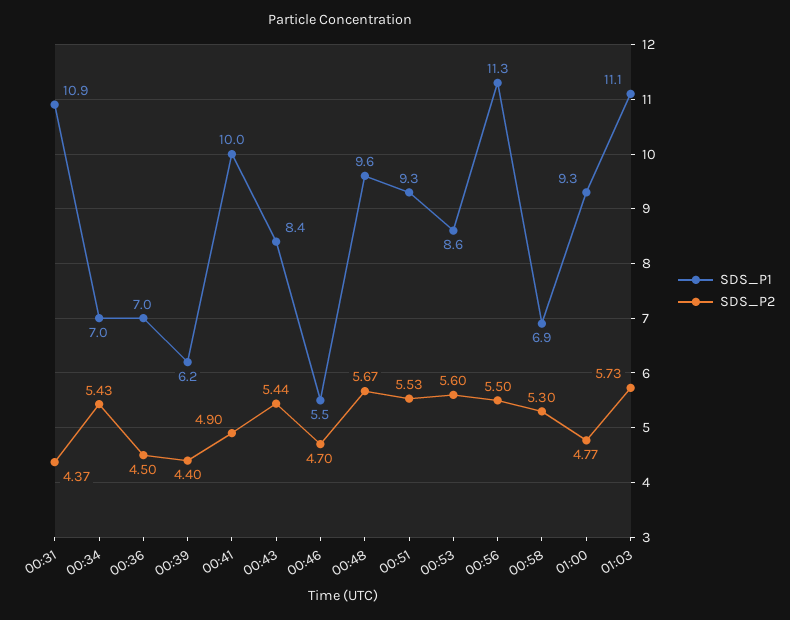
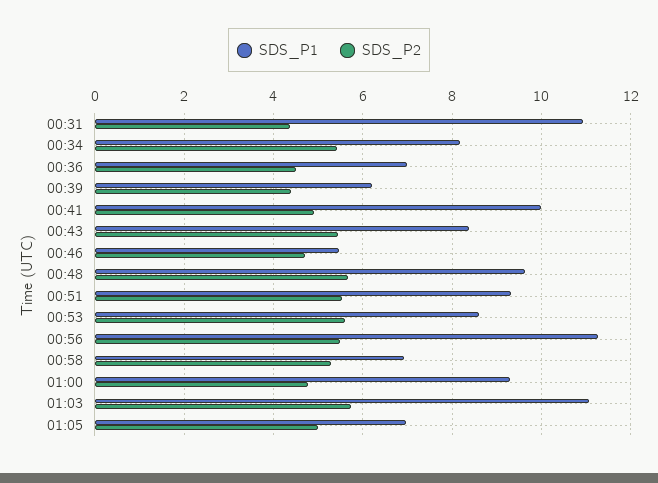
SDS_P1, 00:34: 7 -> 8.2
SDS_P1, 01:05: none -> 7
SDS_P2, 01:05: none -> 5

